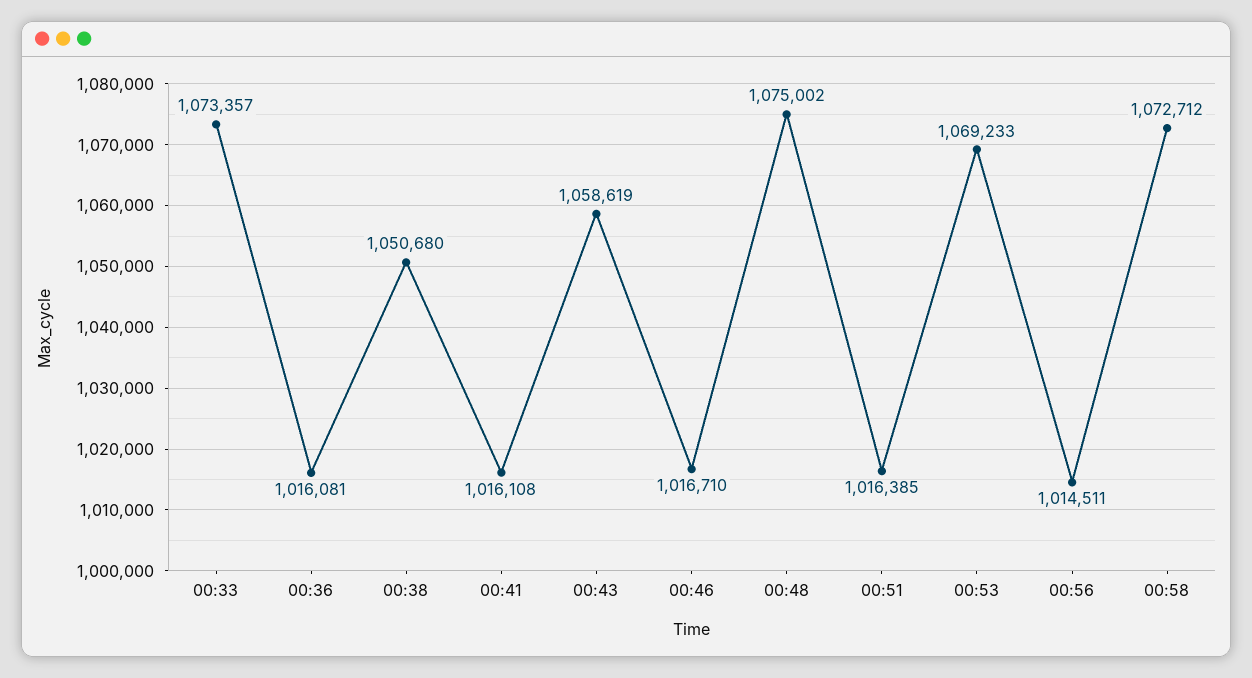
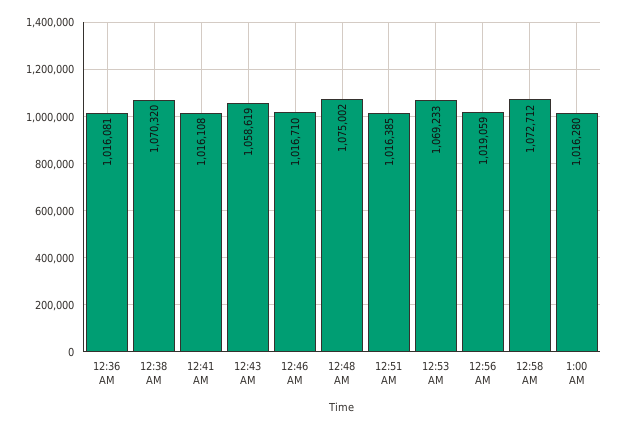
00:33: 1073357 -> none
00:38: 1050680 -> 1070320
00:56: 1014511 -> 1019059
1:00 AM: none -> 1016280

